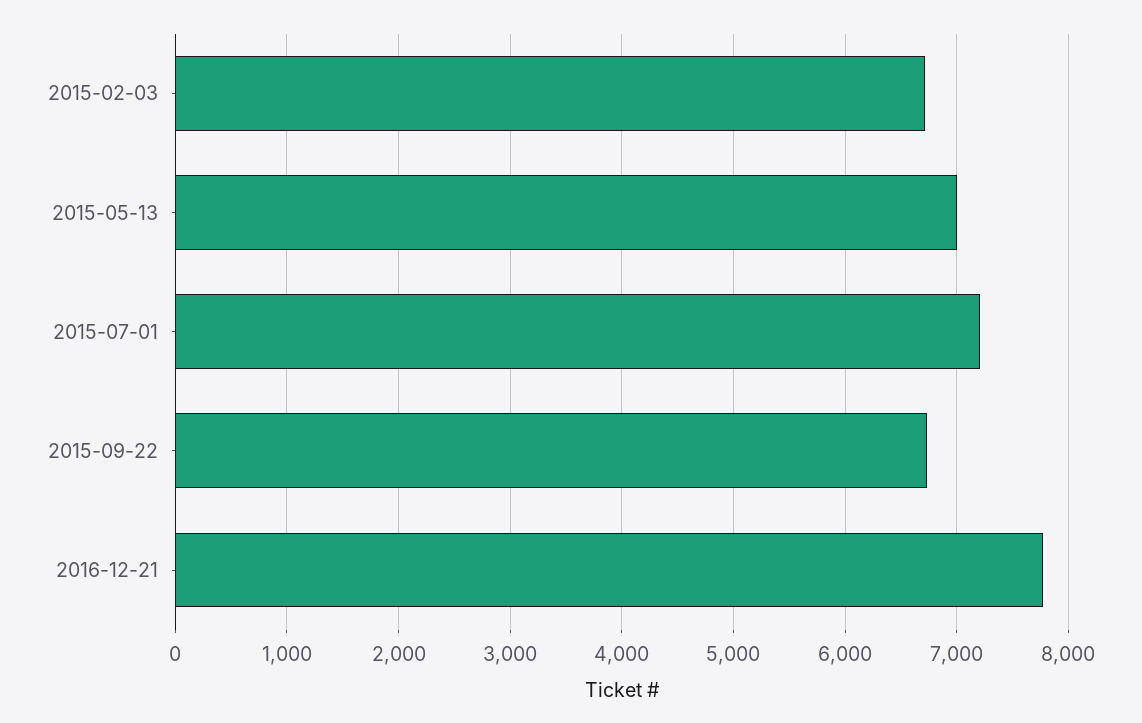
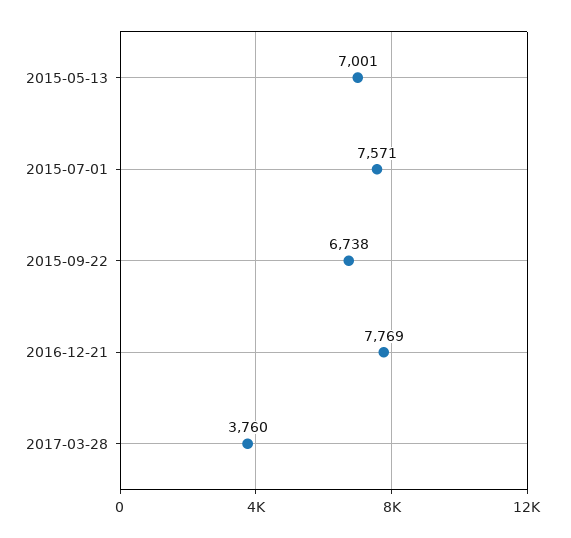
2015-02-03: 6700 -> none
2015-07-01: 7200 -> 7571
2017-03-28: none -> 3760

